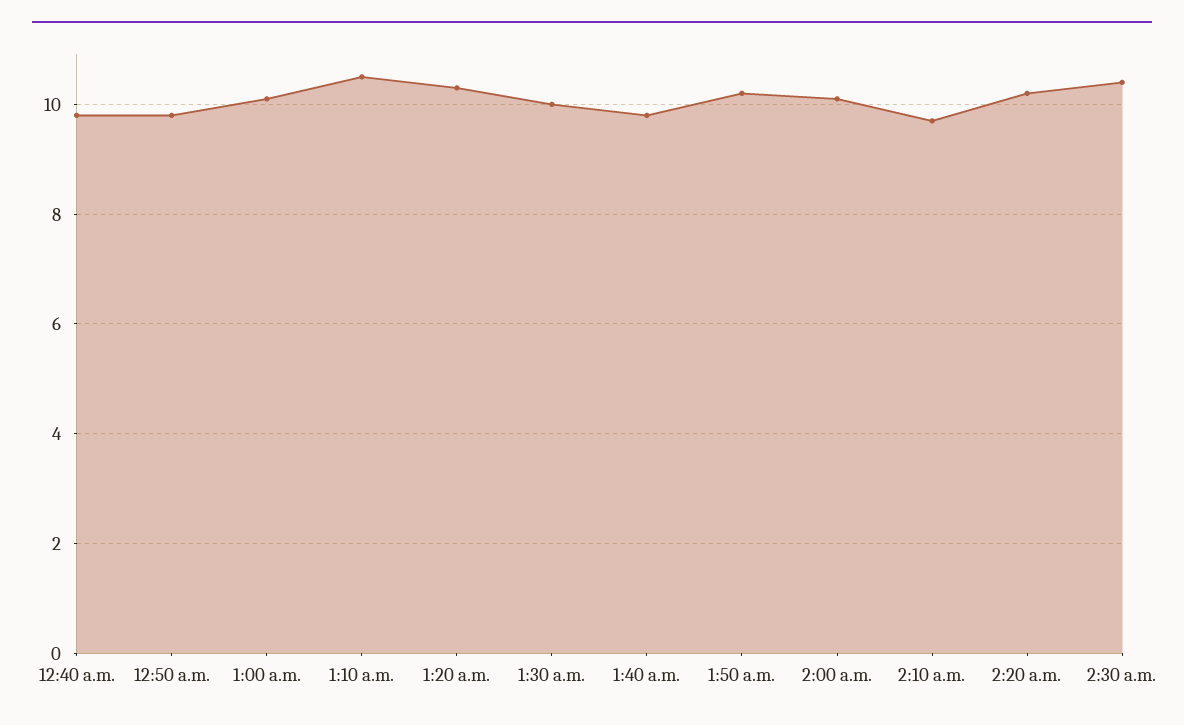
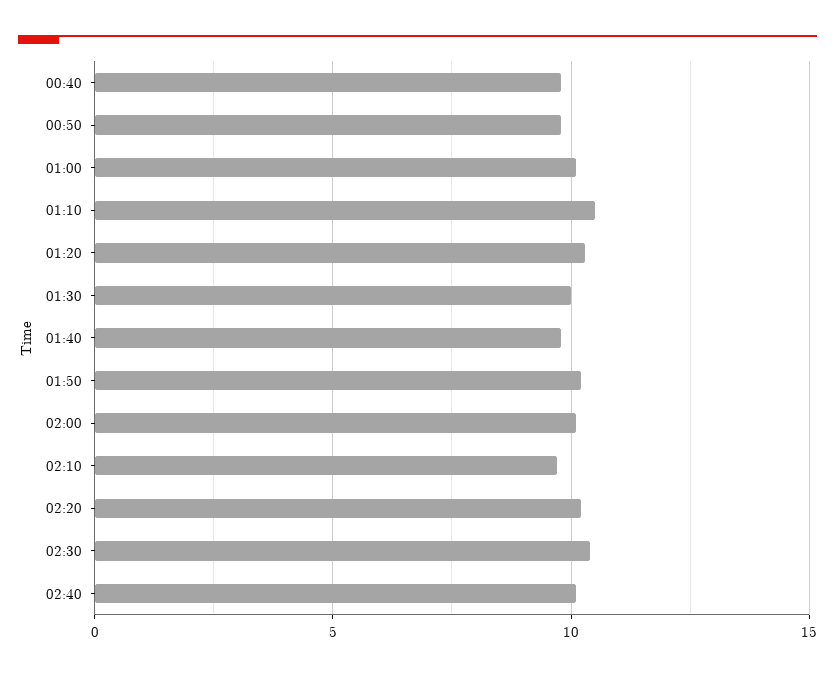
02:40: none -> 10

